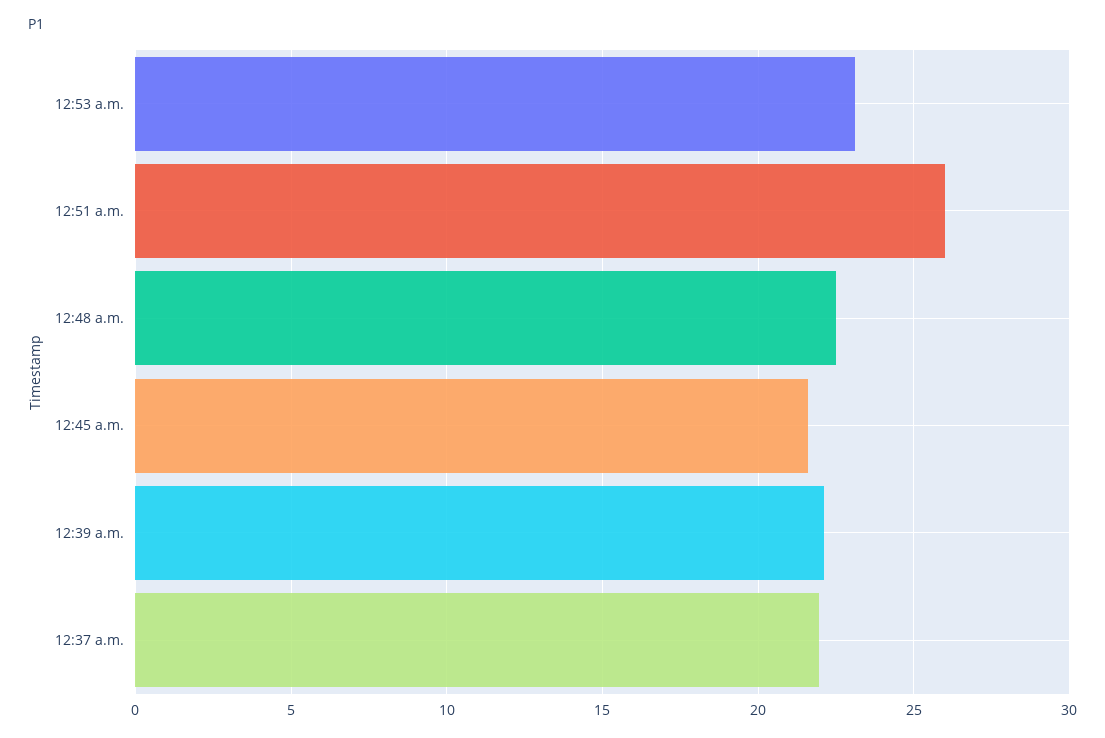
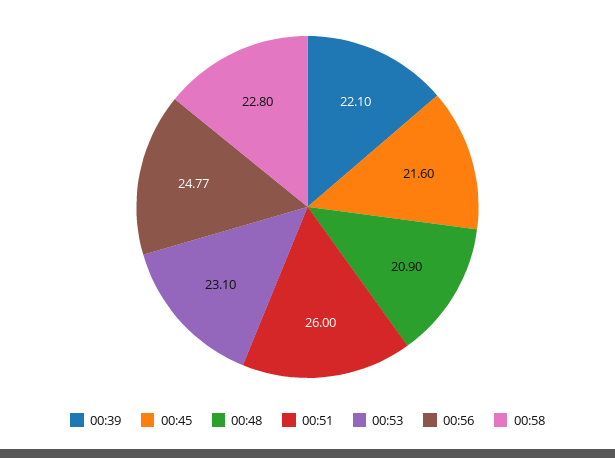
12:48 a.m.: 22.5 -> 20.9
12:37 a.m.: 22 -> none
00:56: none -> 24.77
00:58: none -> 22.8

